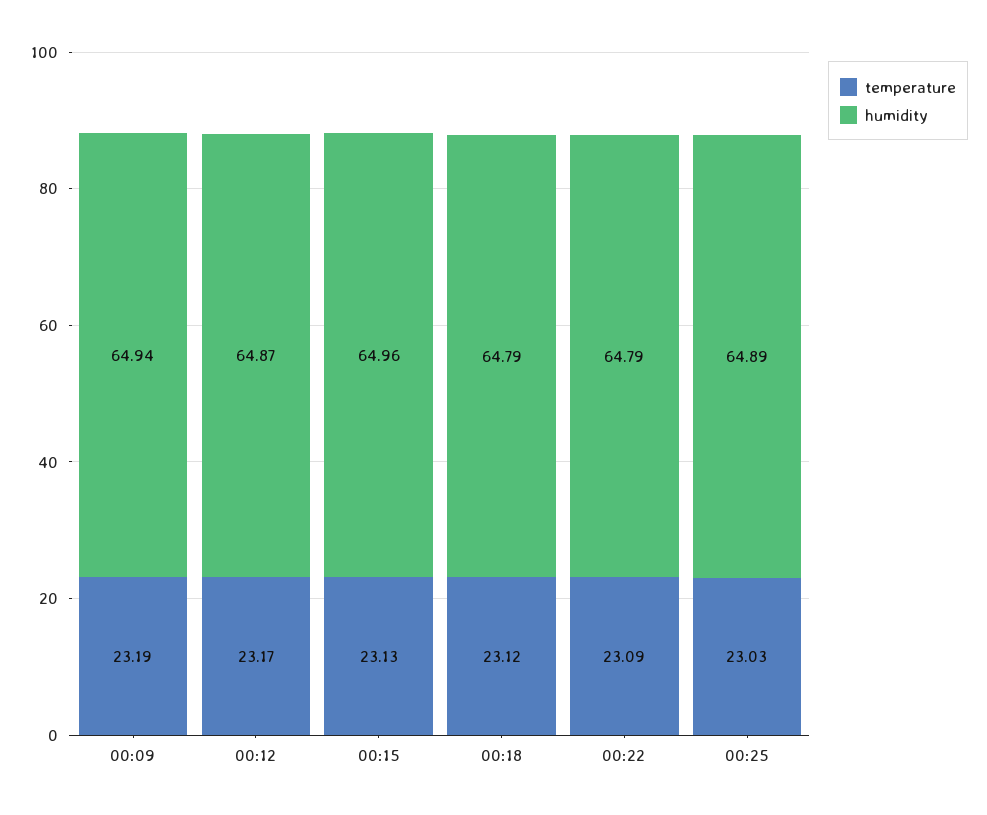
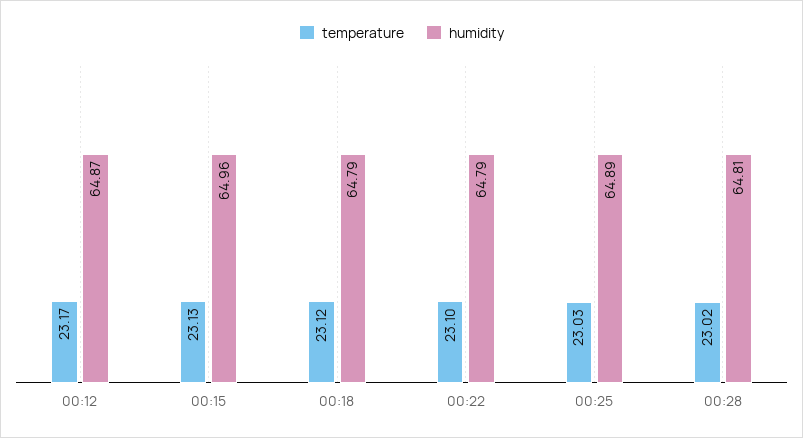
temperature, 00:09: 23.19 -> none
humidity, 00:09: 64.94 -> none
temperature, 00:22: 23.09 -> 23.1
temperature, 00:28: none -> 23.02
humidity, 00:28: none -> 64.81

